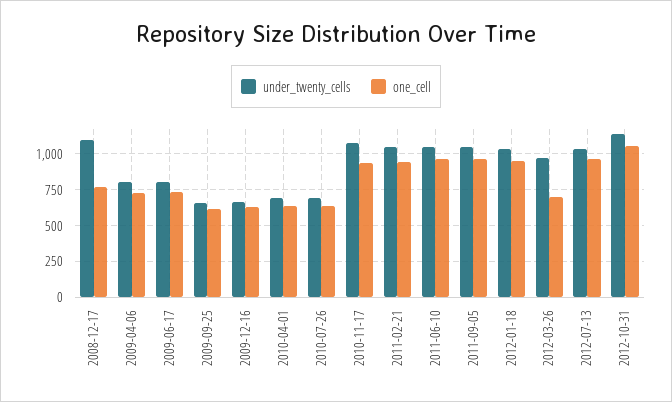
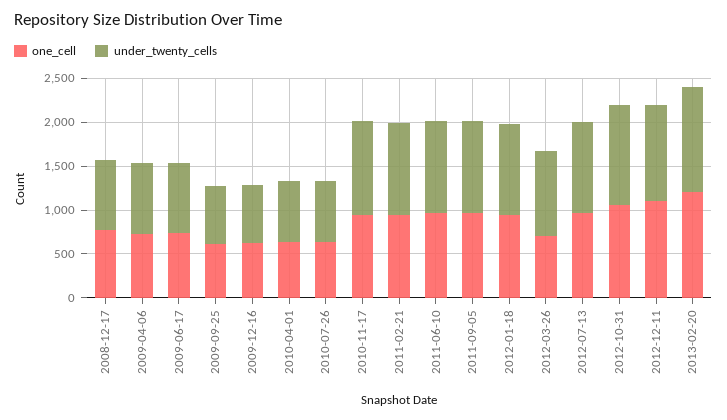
under_twenty_cells, 2008-12-17: 1100 -> 800
one_cell, 2012-12-11: none -> 1100
under_twenty_cells, 2012-12-11: none -> 1100
one_cell, 2013-02-20: none -> 1200
under_twenty_cells, 2013-02-20: none -> 1200

